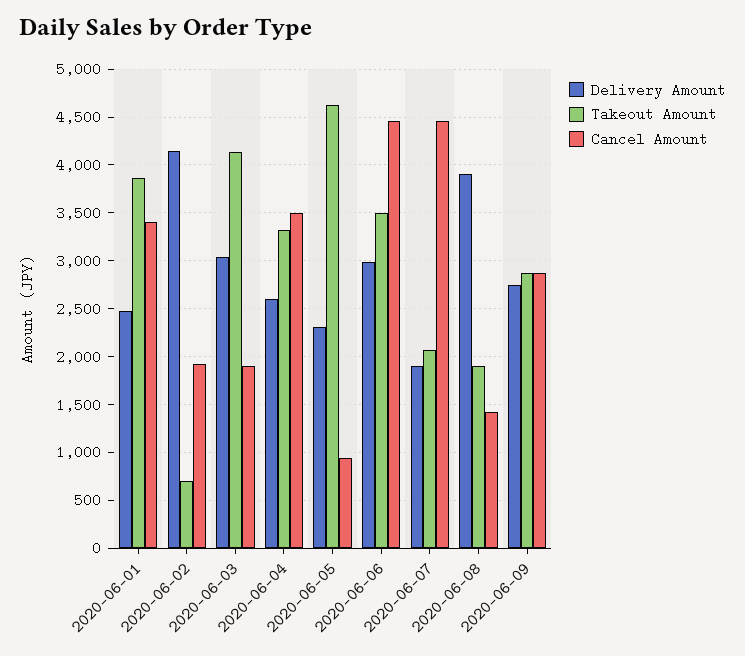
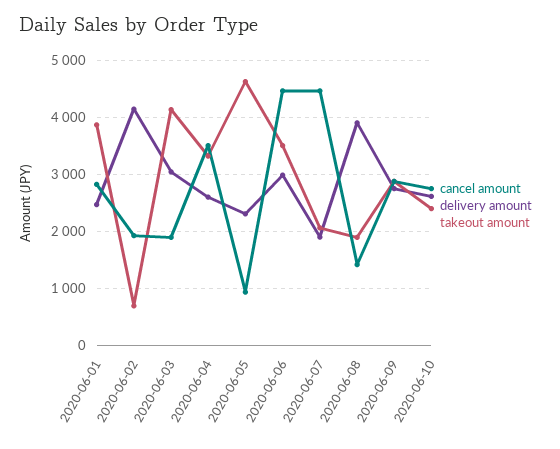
Cancel Amount, 2020-06-01: 3400 -> 2800
Cancel Amount, 2020-06-10: none -> 2800
Delivery Amount, 2020-06-10: none -> 2600
Takeout Amount, 2020-06-10: none -> 2400

